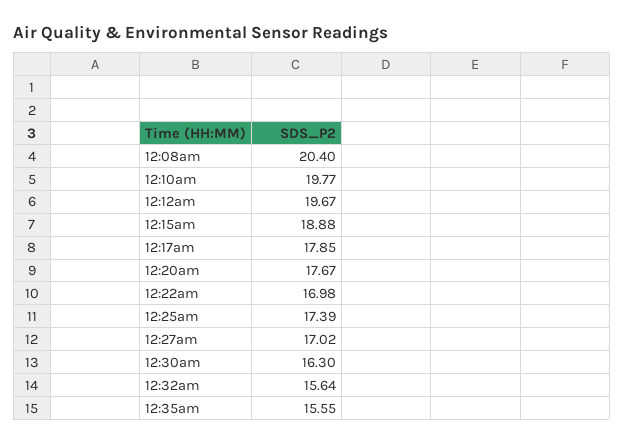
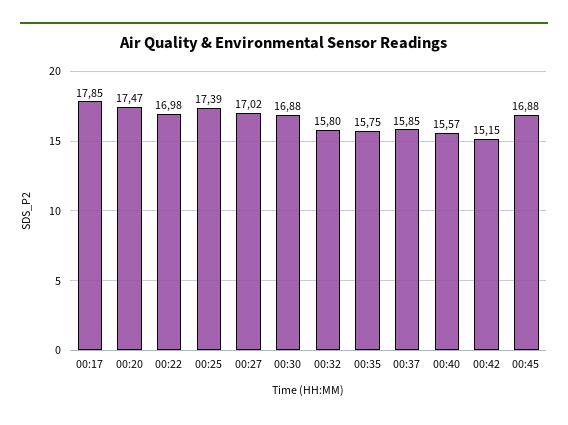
12:08am: 20.4 -> none
12:10am: 19.77 -> none
12:12am: 19.67 -> none
12:15am: 18.88 -> none
12:20am: 17.67 -> 17.47
12:30am: 16.3 -> 16.88
12:32am: 15.64 -> 15.8
12:35am: 15.55 -> 15.75
00:37: none -> 15.85
00:40: none -> 15.57
00:42: none -> 15.15
00:45: none -> 16.88

